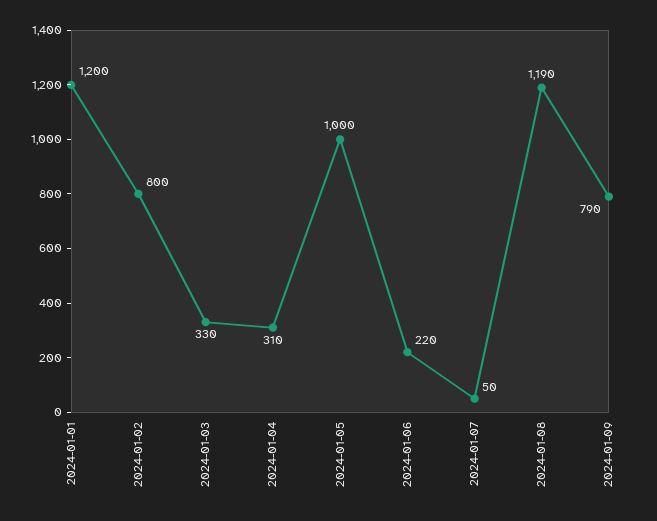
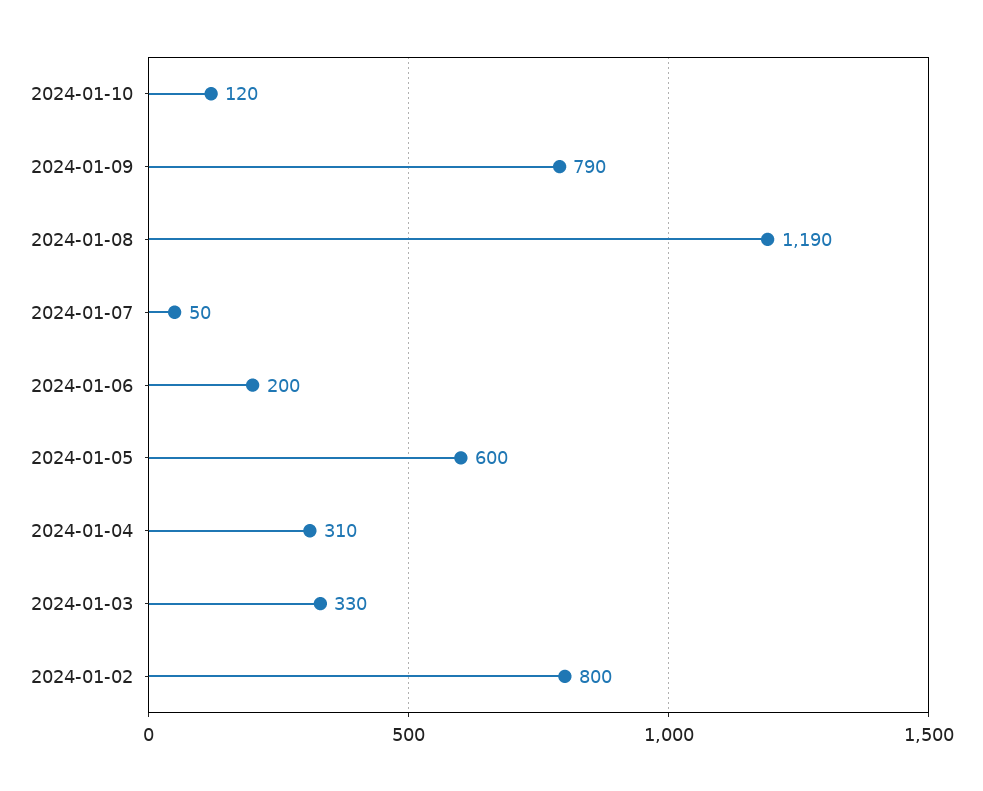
2024-01-01: 1200 -> none
2024-01-05: 1000 -> 600
2024-01-06: 220 -> 200
2024-01-10: none -> 120

